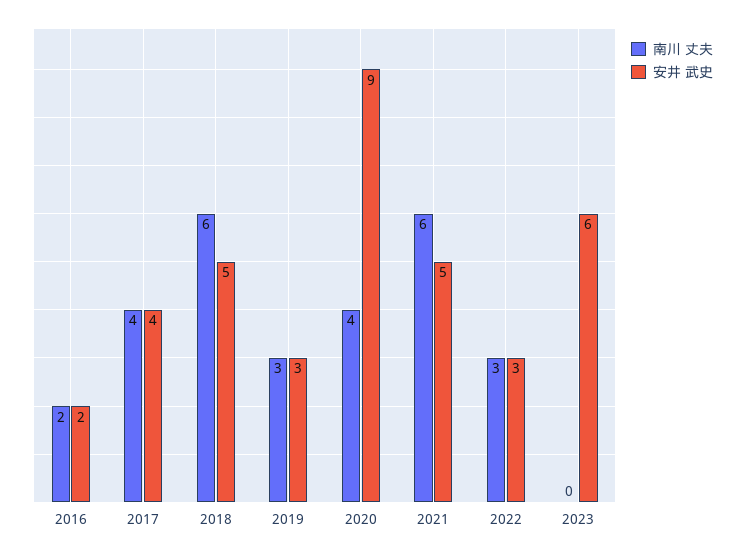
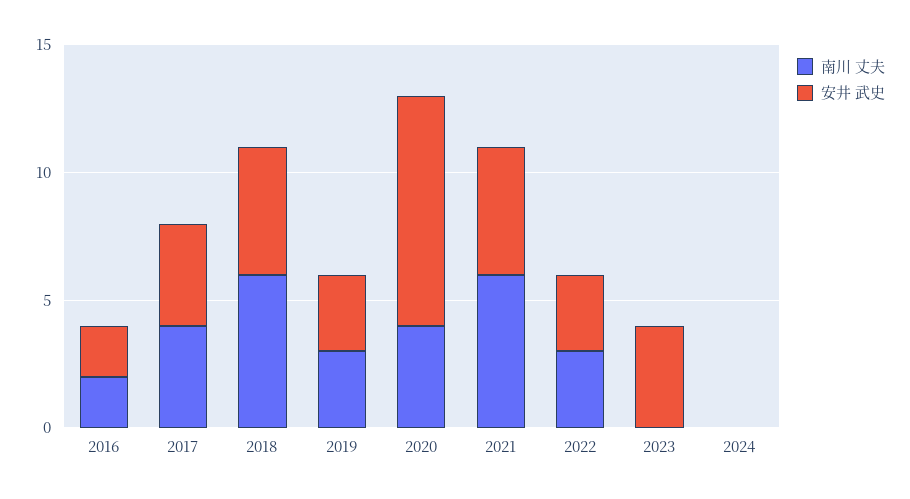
安井 武史, 2023: 6 -> 4
南川 丈夫, 2024: none -> 0
安井 武史, 2024: none -> 0

